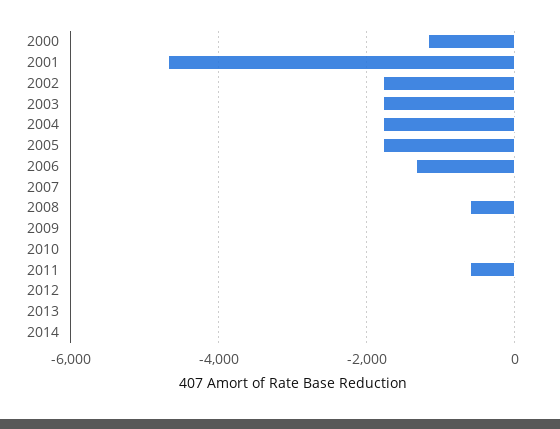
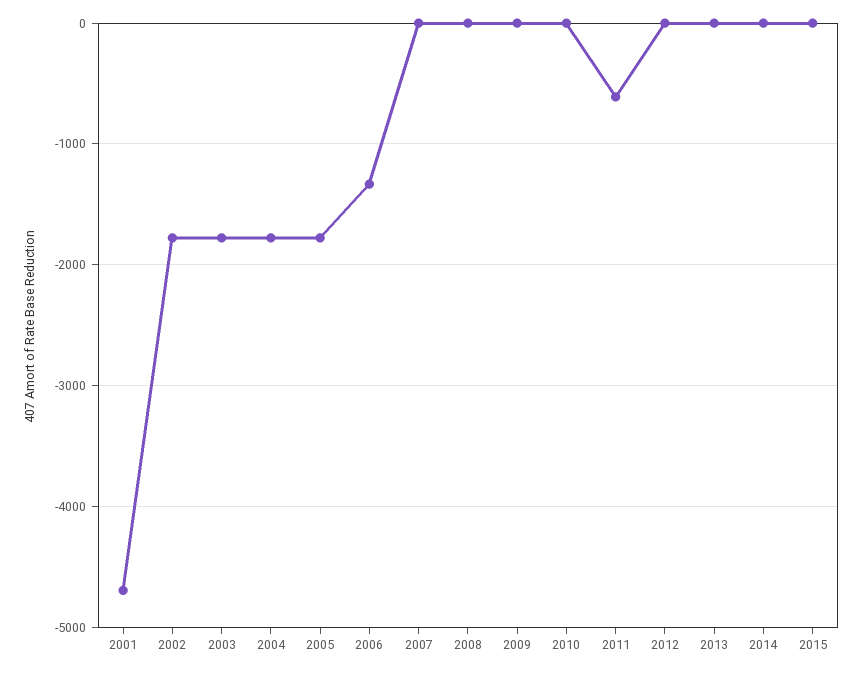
2000: -1200 -> none
2008: -600 -> 0
2015: none -> 0

